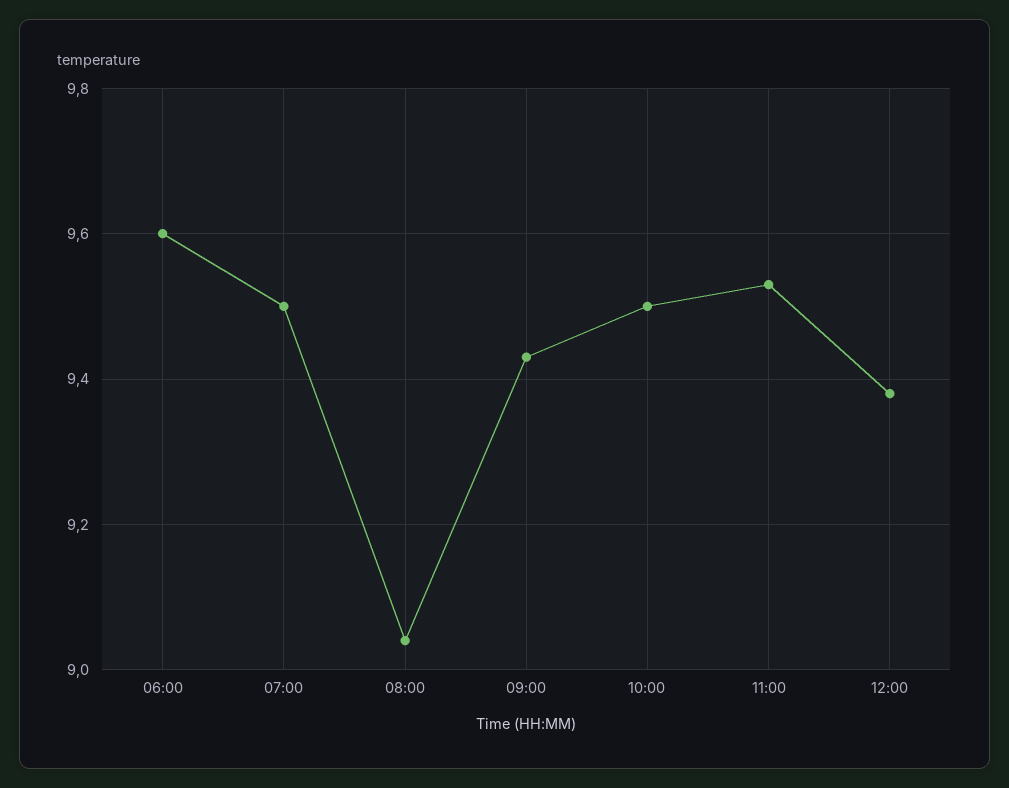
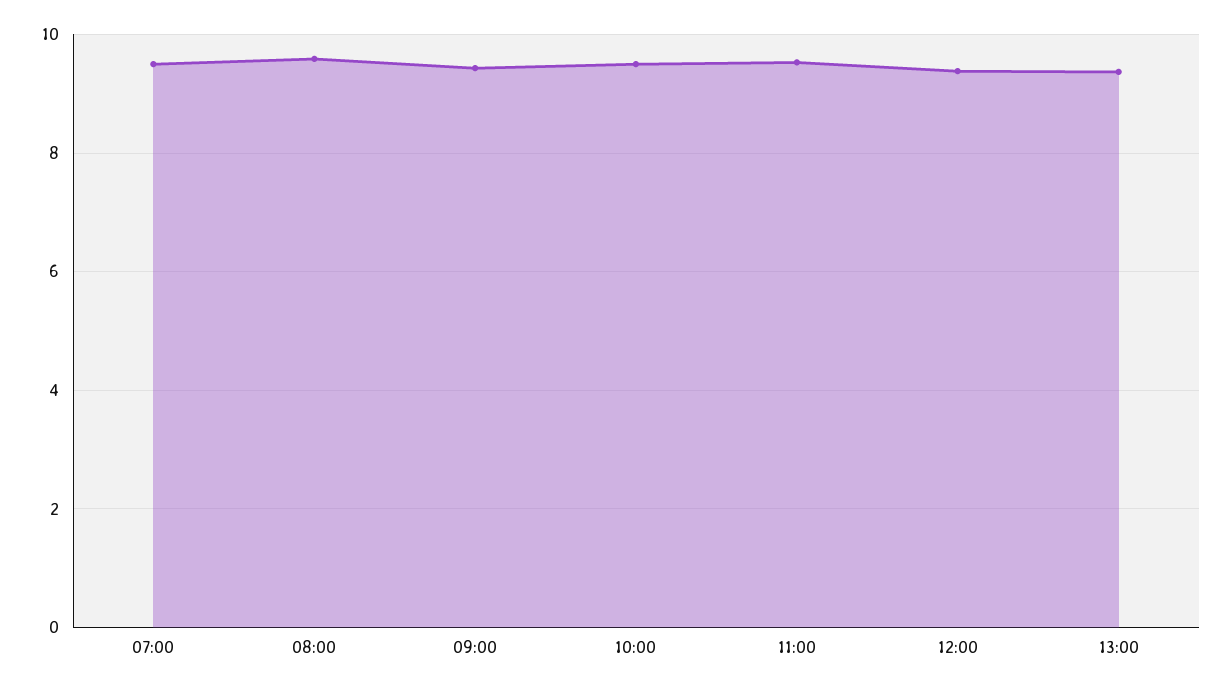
06:00: 9.6 -> none
08:00: 9.05 -> 9.6
13:00: none -> 9.4

